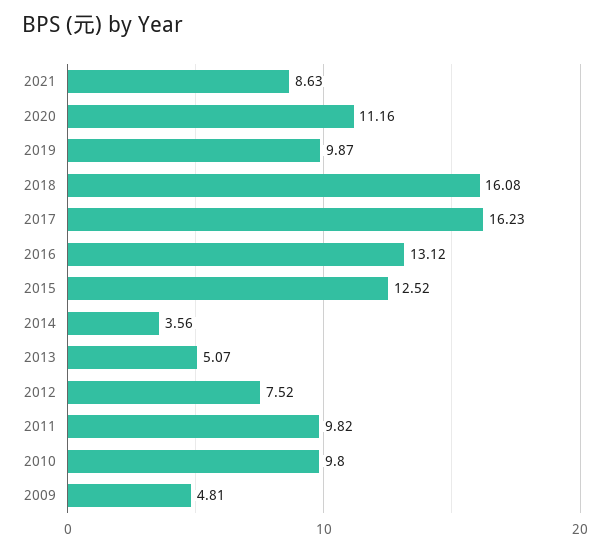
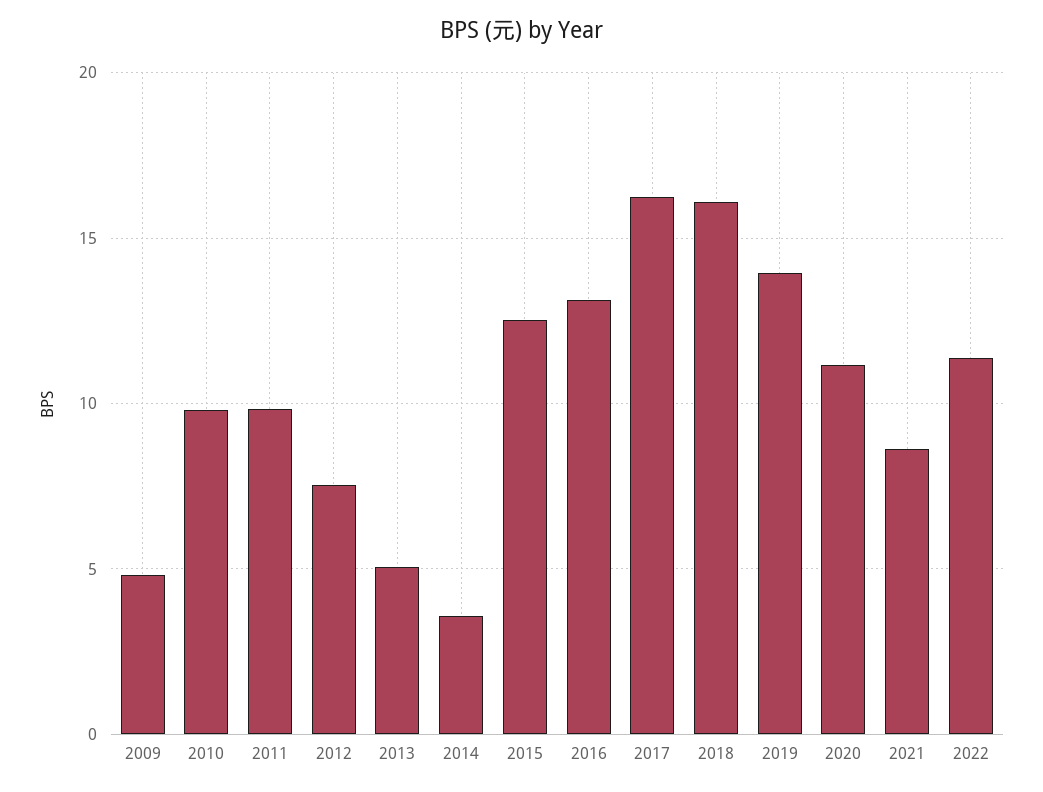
2019: 9.87 -> 14
2022: none -> 11.5

